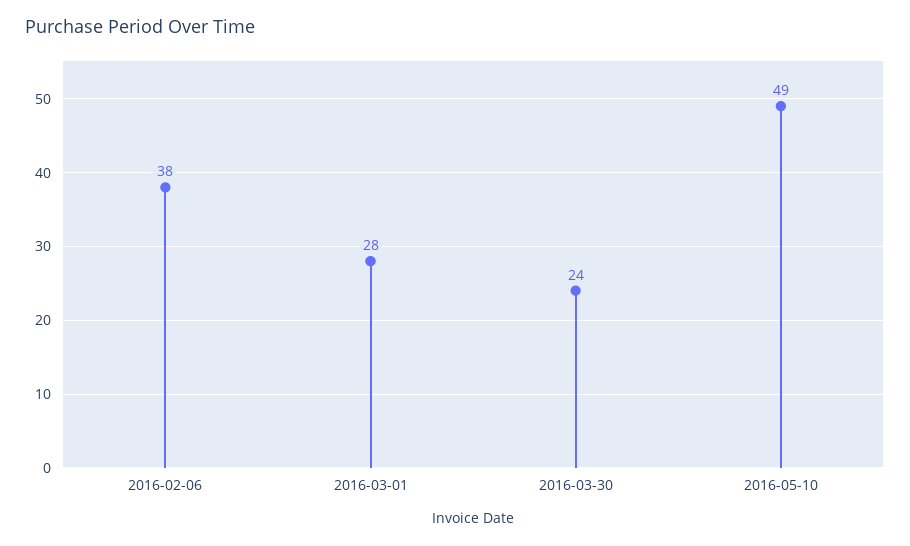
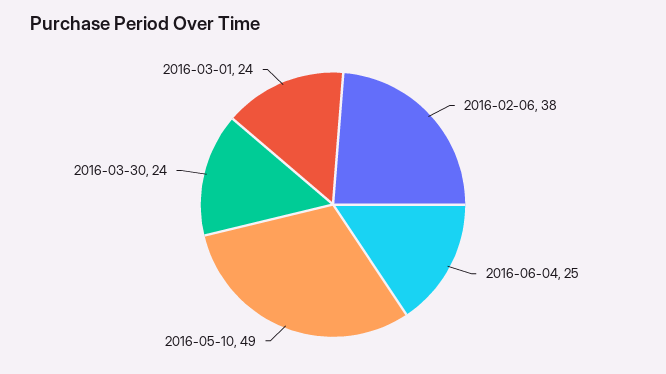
2016-03-01: 28 -> 24
2016-06-04: none -> 25

